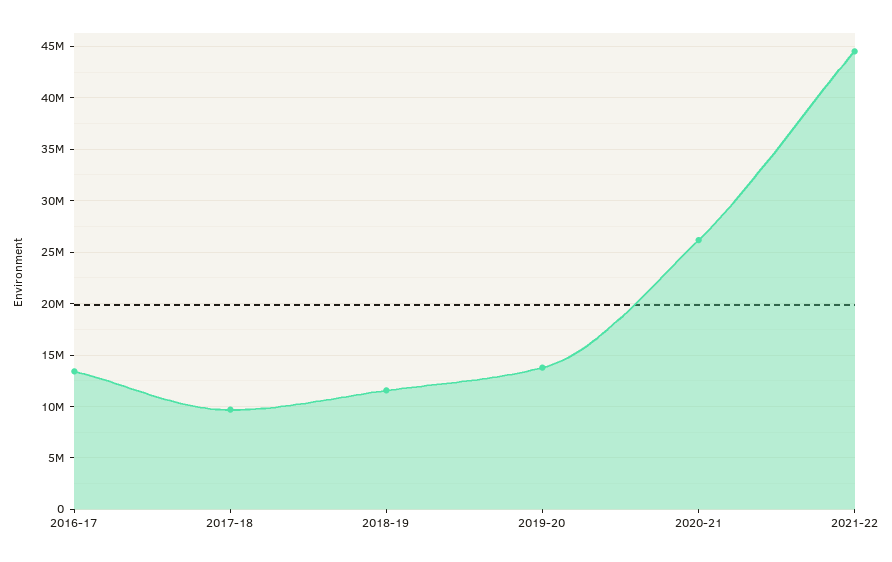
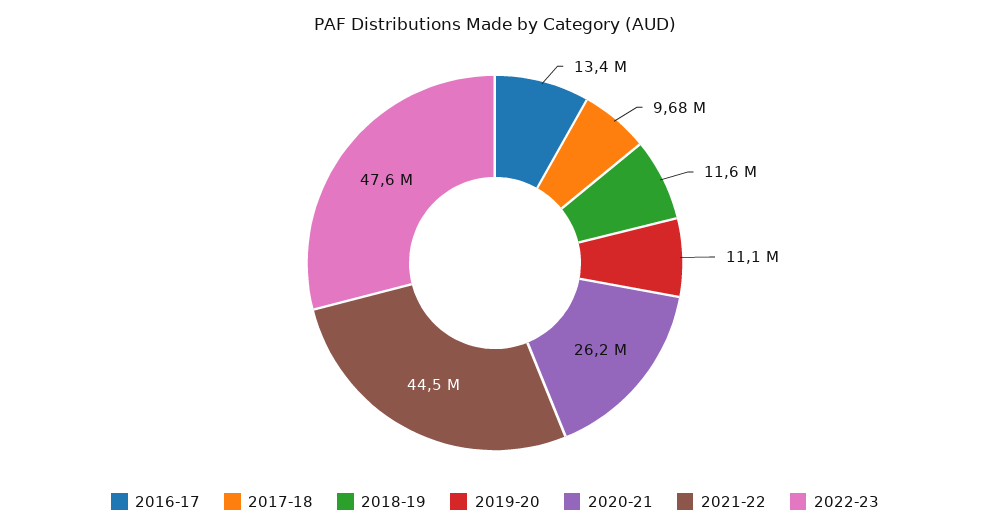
2019-20: 14000000 -> 11100000
2022-23: none -> 47600000

